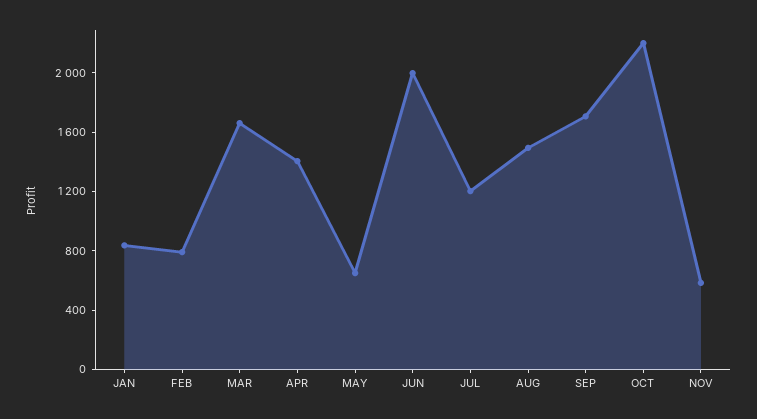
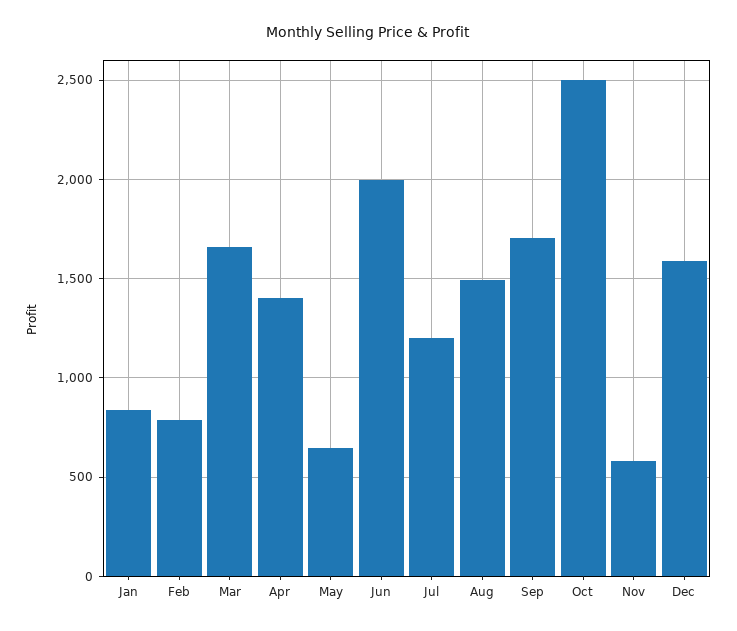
OCT: 2200 -> 2500
Dec: none -> 1600

